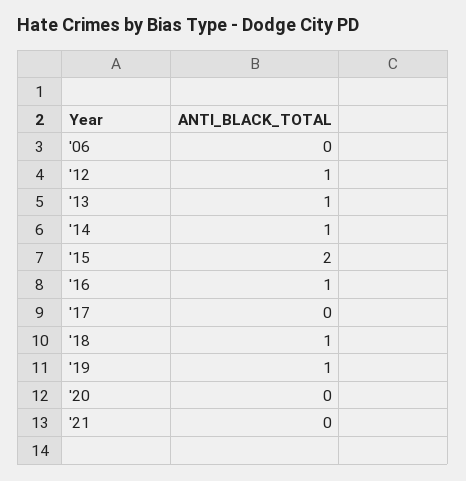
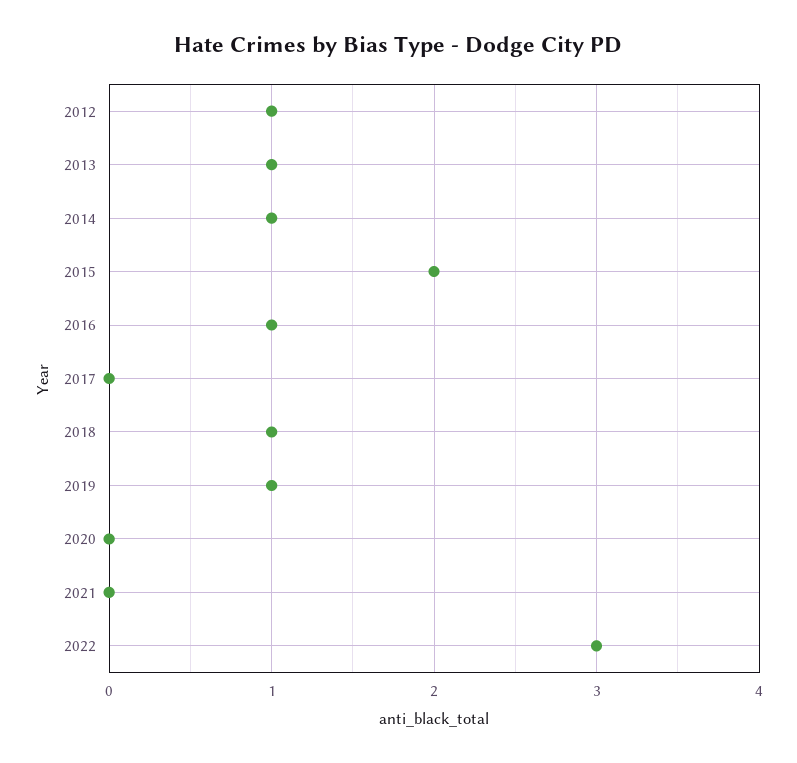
'06: 0 -> none
2022: none -> 3

